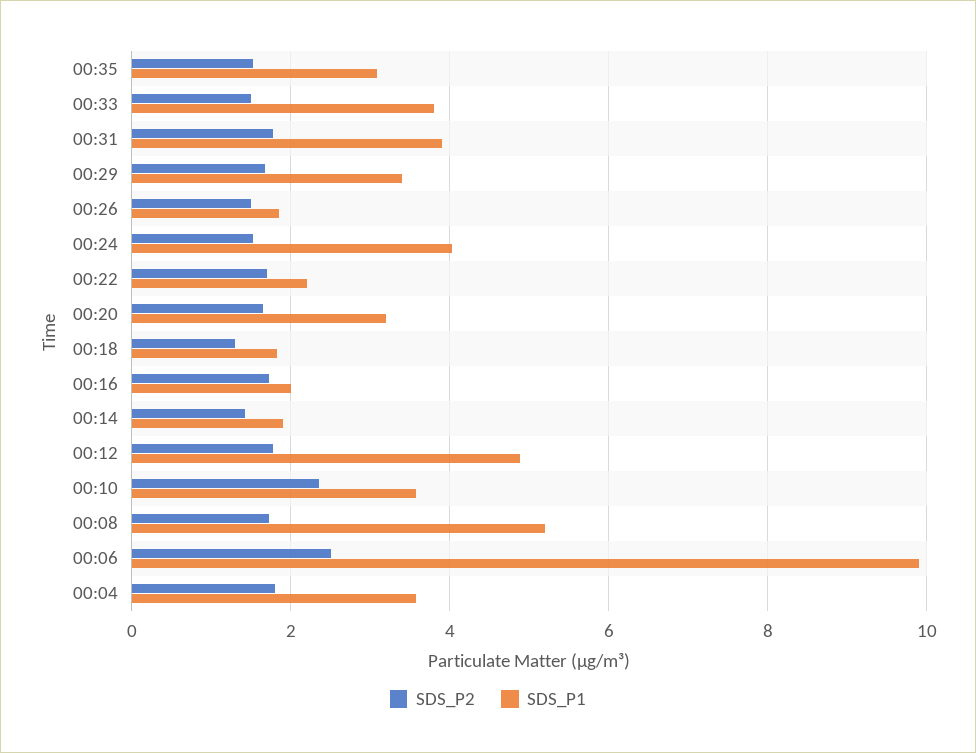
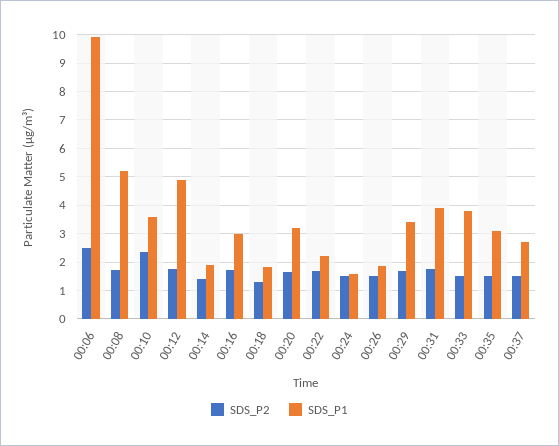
SDS_P1, 00:24: 4 -> 1.5
SDS_P1, 00:16: 2 -> 3
SDS_P2, 00:04: 1.8 -> none
SDS_P1, 00:04: 3.6 -> none
SDS_P2, 00:37: none -> 1.5
SDS_P1, 00:37: none -> 2.75

